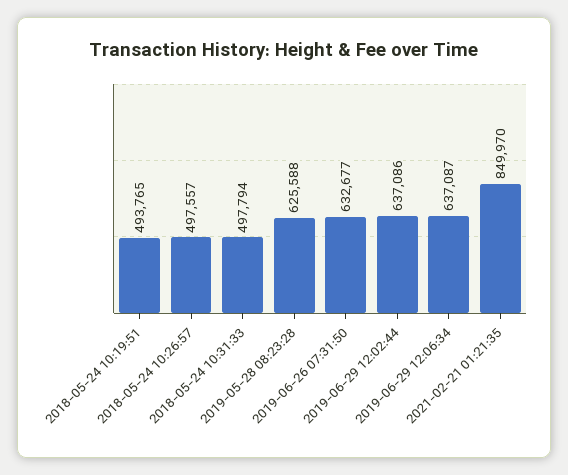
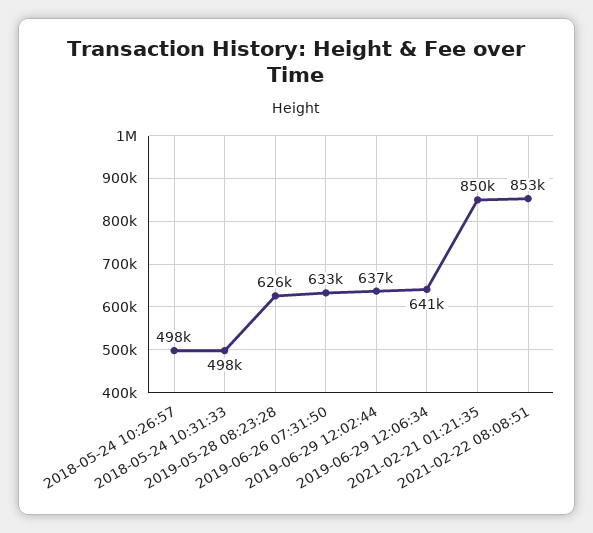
2018-05-24 10:19:51: 493765 -> none
2019-06-29 12:06:34: 637087 -> 641000
2021-02-22 08:08:51: none -> 853000

